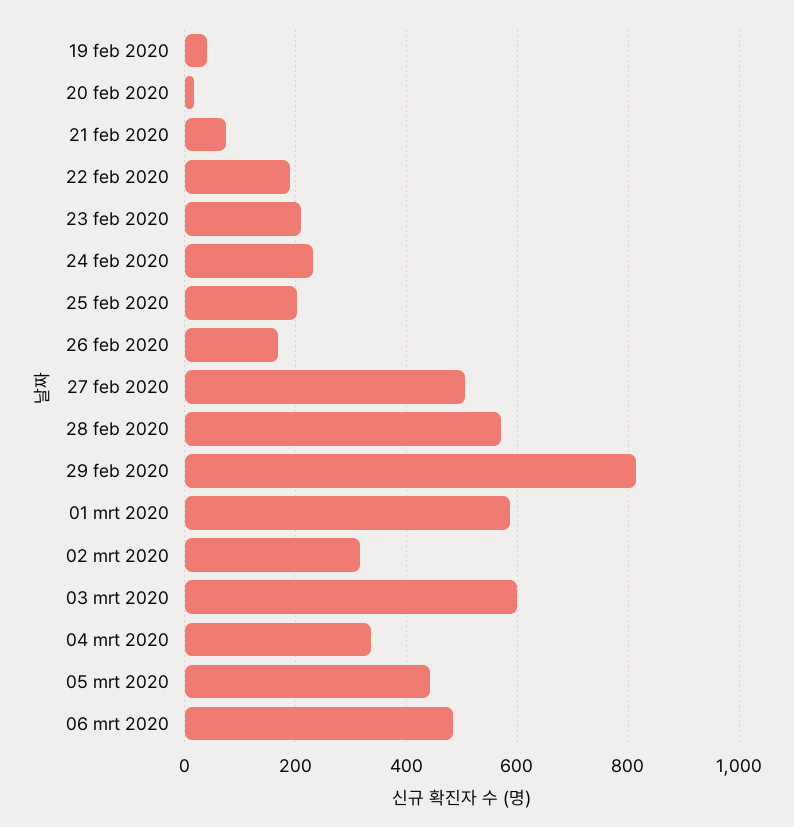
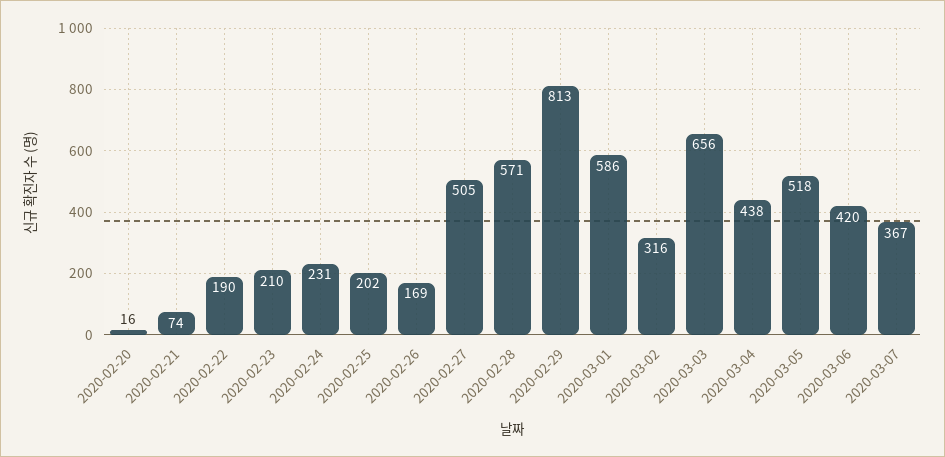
19 feb 2020: 40 -> none
03 mrt 2020: 600 -> 656
04 mrt 2020: 340 -> 438
05 mrt 2020: 440 -> 518
06 mrt 2020: 480 -> 420
2020-03-07: none -> 367

